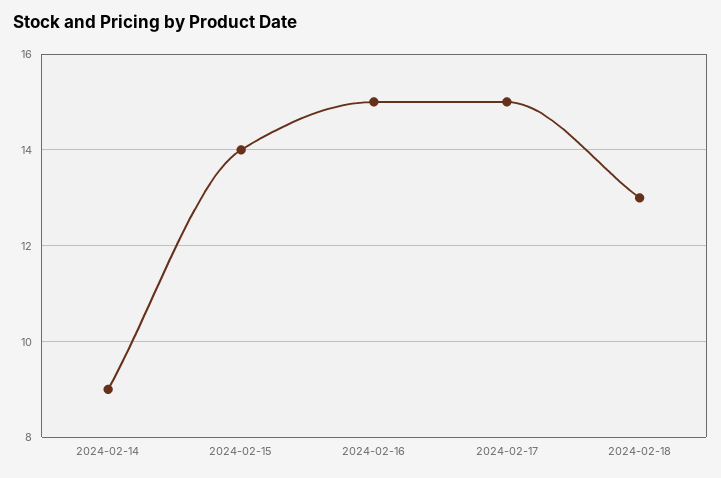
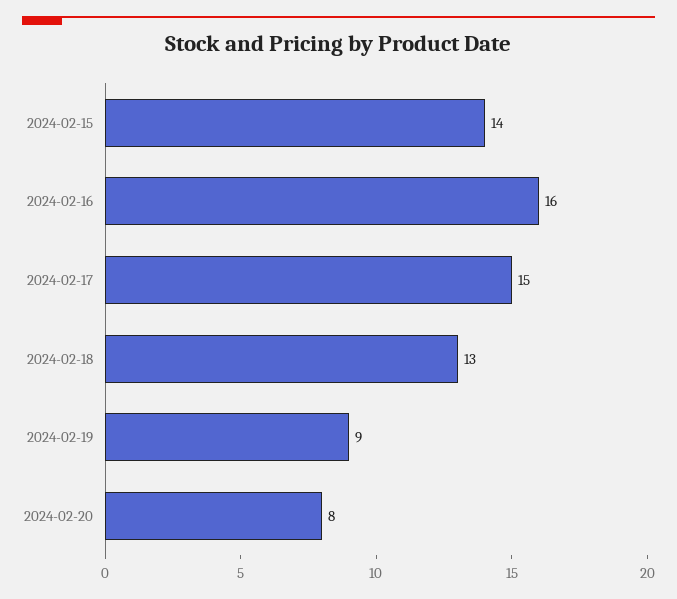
2024-02-14: 9 -> none
2024-02-16: 15 -> 16
2024-02-19: none -> 9
2024-02-20: none -> 8

